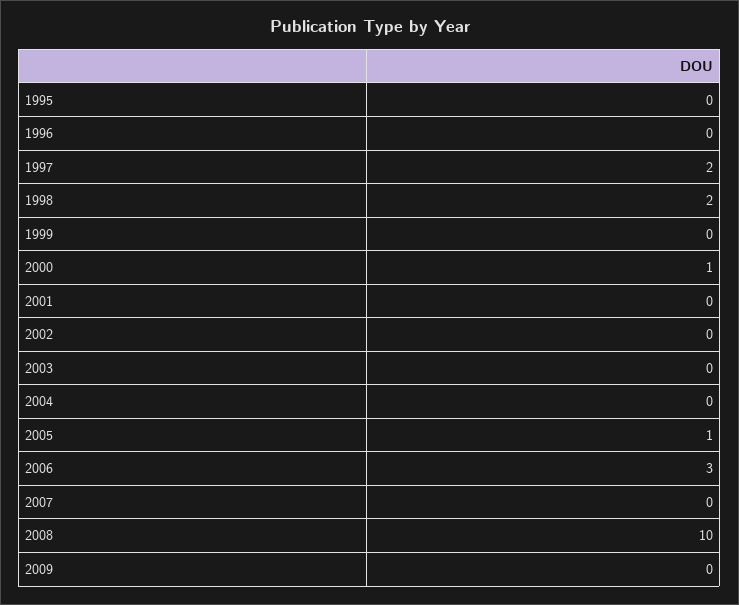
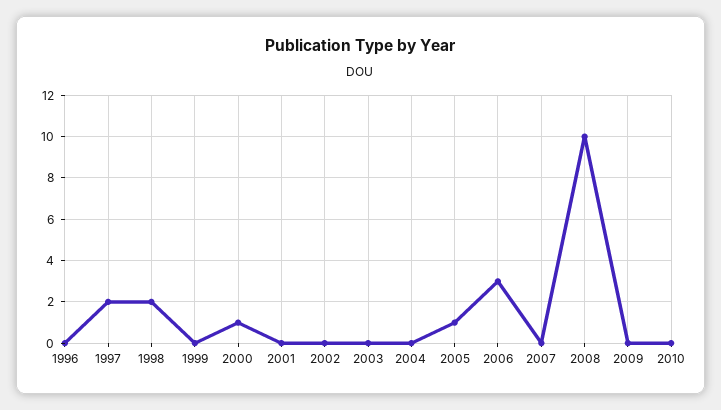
1995: 0 -> none
2010: none -> 0

